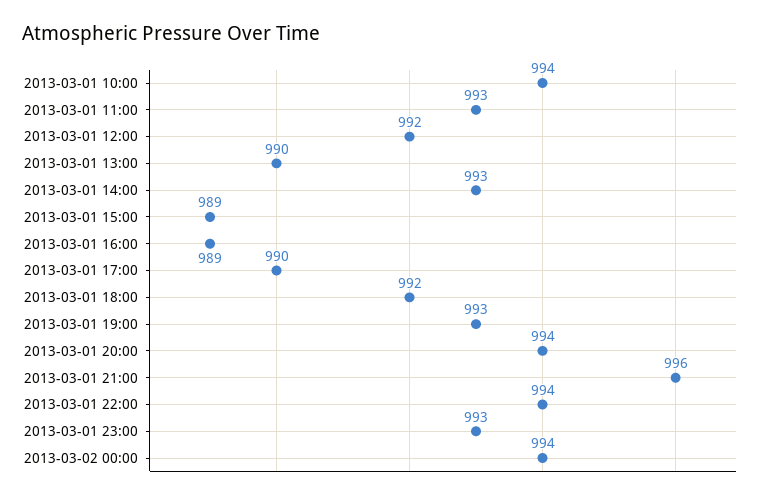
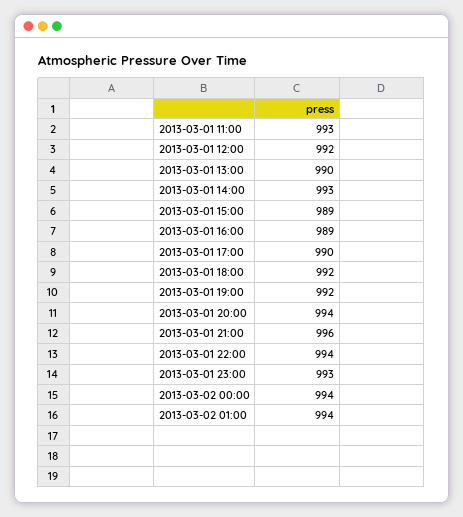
2013-03-01 10:00: 994 -> none
2013-03-01 19:00: 993 -> 992
2013-03-02 01:00: none -> 994

